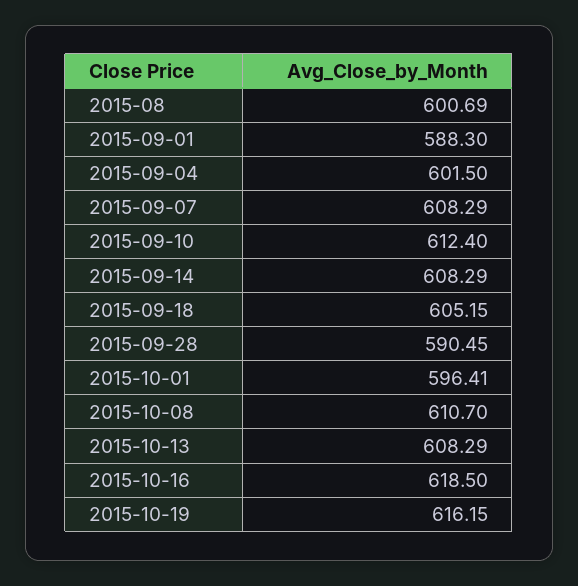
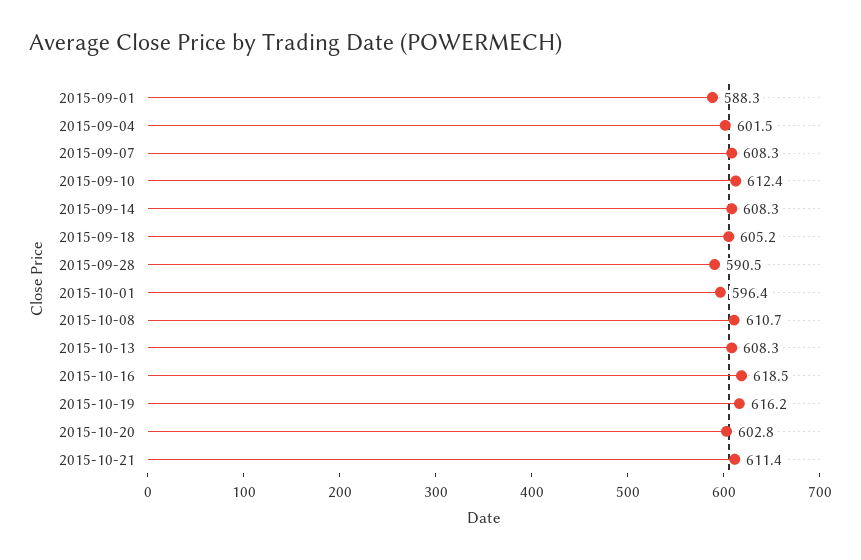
2015-08: 600.69 -> none
2015-10-20: none -> 602.8
2015-10-21: none -> 611.4

